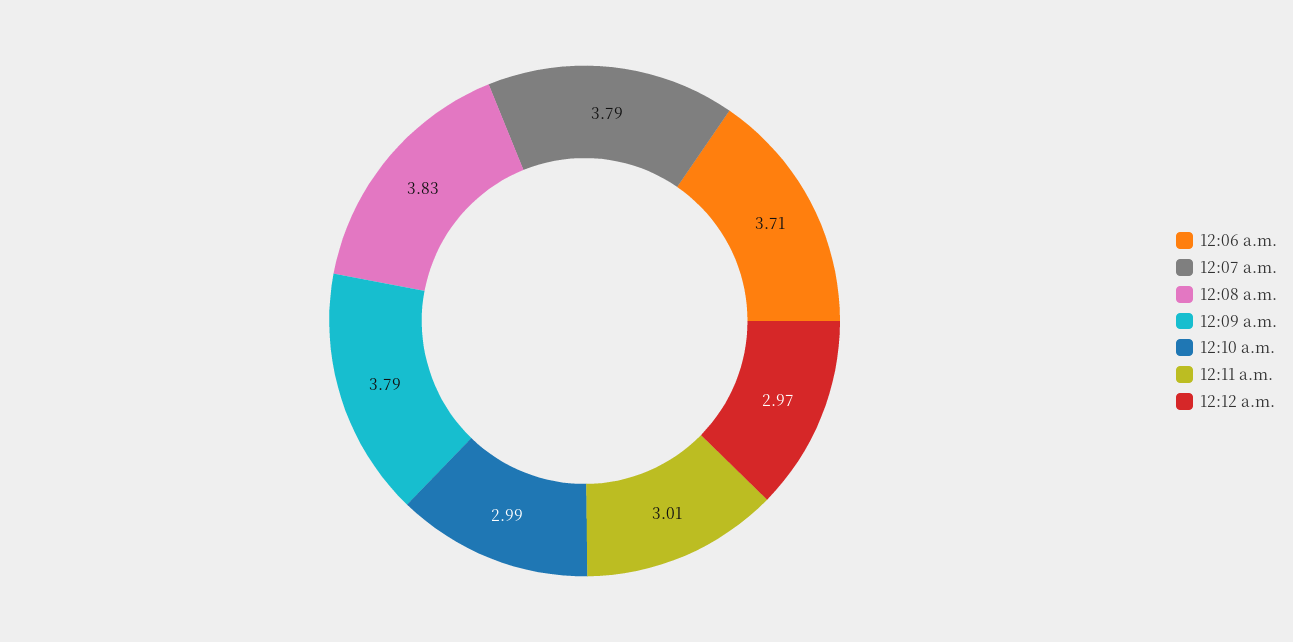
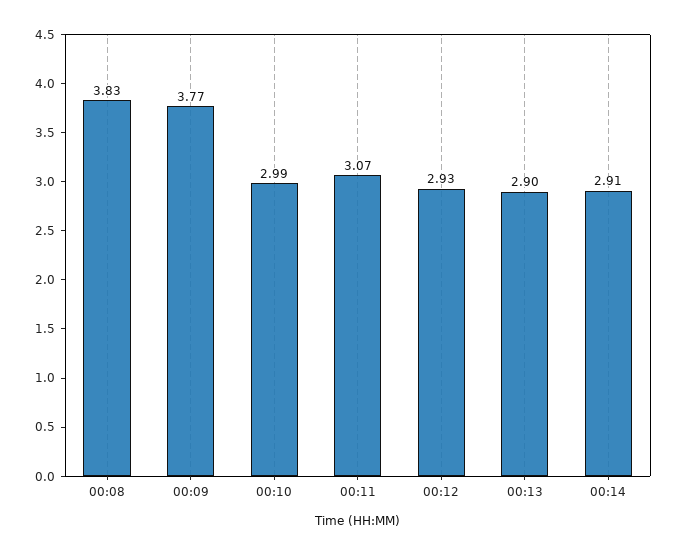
12:06 a.m.: 3.71 -> none
12:07 a.m.: 3.79 -> none
12:09 a.m.: 3.79 -> 3.77
12:11 a.m.: 3.01 -> 3.07
12:12 a.m.: 2.97 -> 2.93
00:13: none -> 2.9
00:14: none -> 2.91

